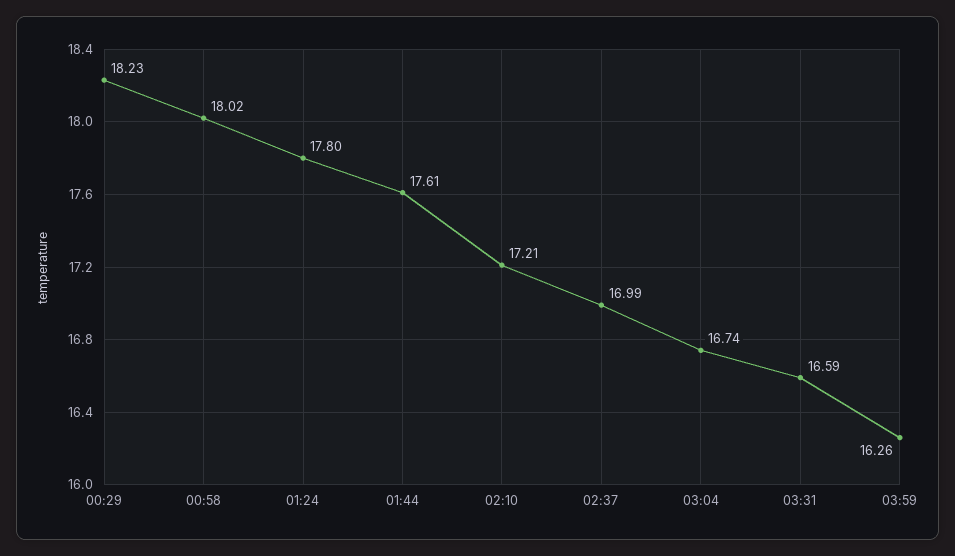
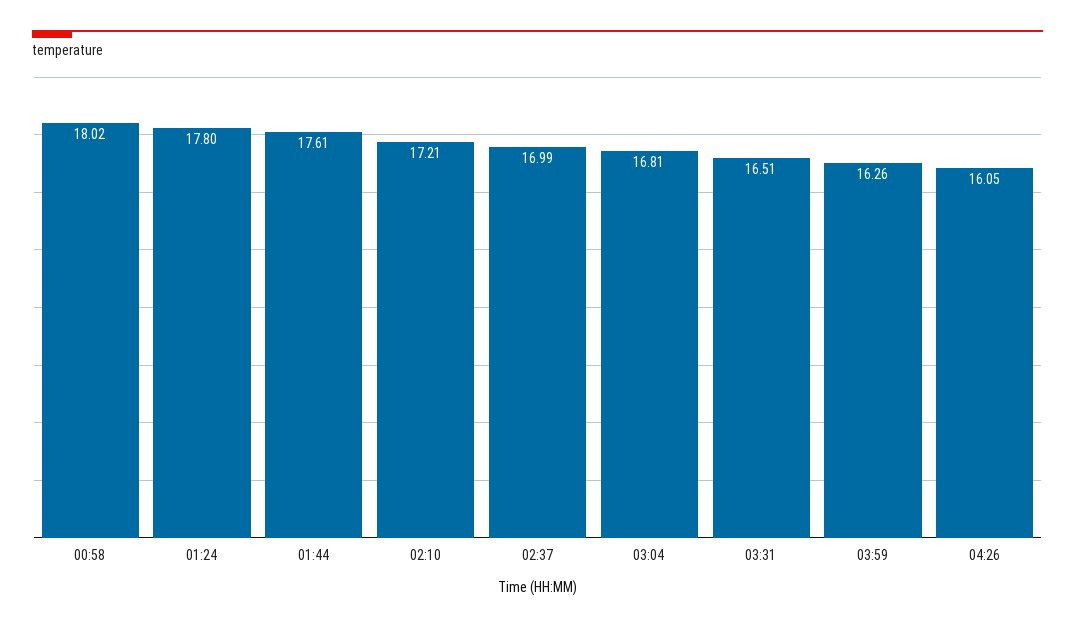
00:29: 18.23 -> none
03:04: 16.74 -> 16.81
03:31: 16.59 -> 16.51
04:26: none -> 16.05

